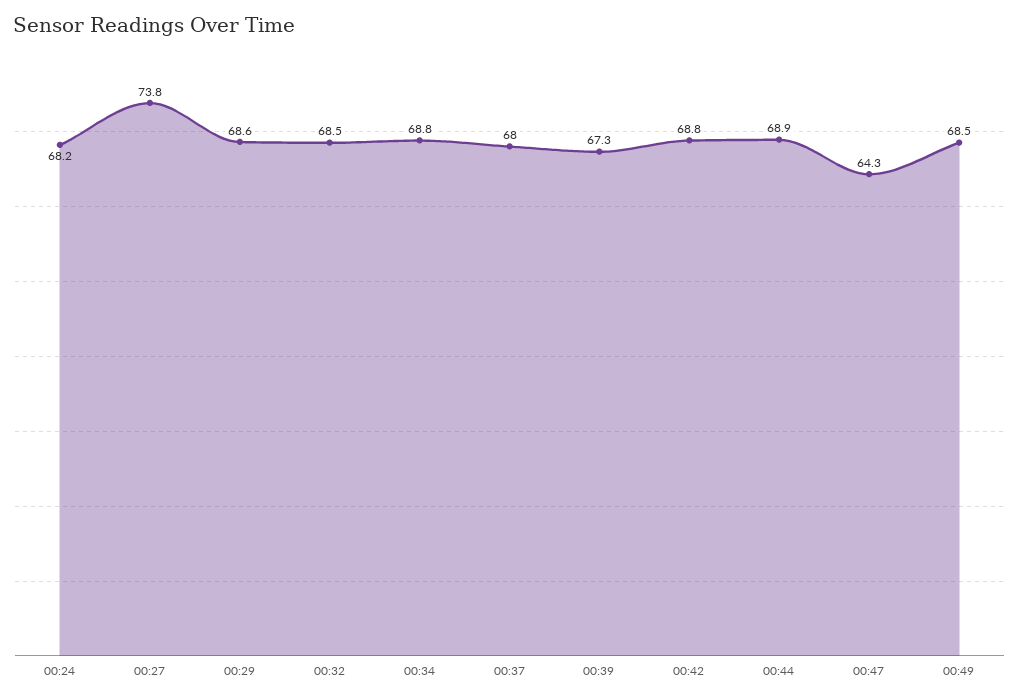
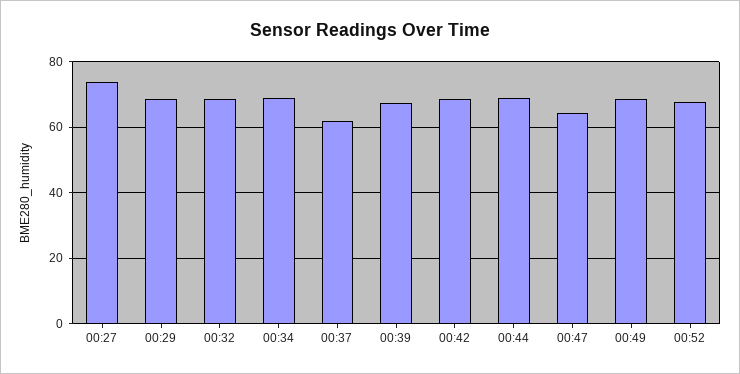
00:24: 68.2 -> none
00:37: 68 -> 62
00:52: none -> 68

